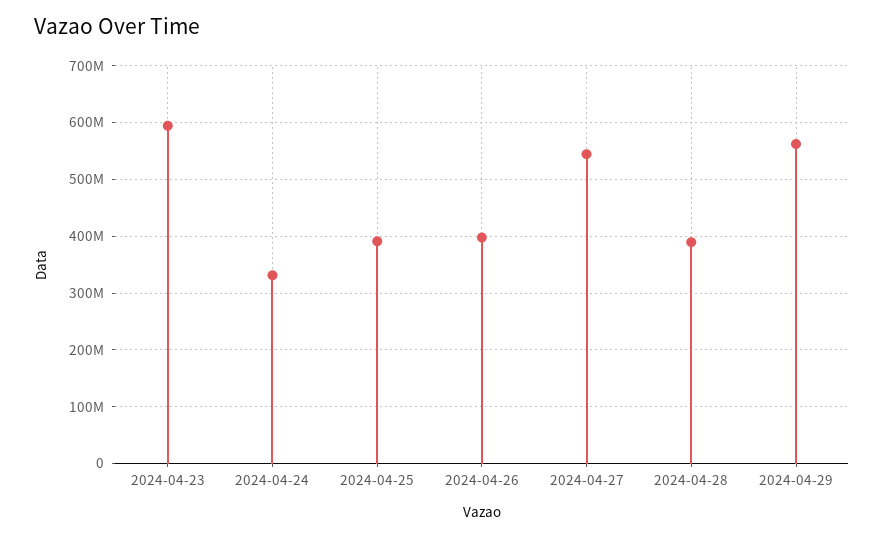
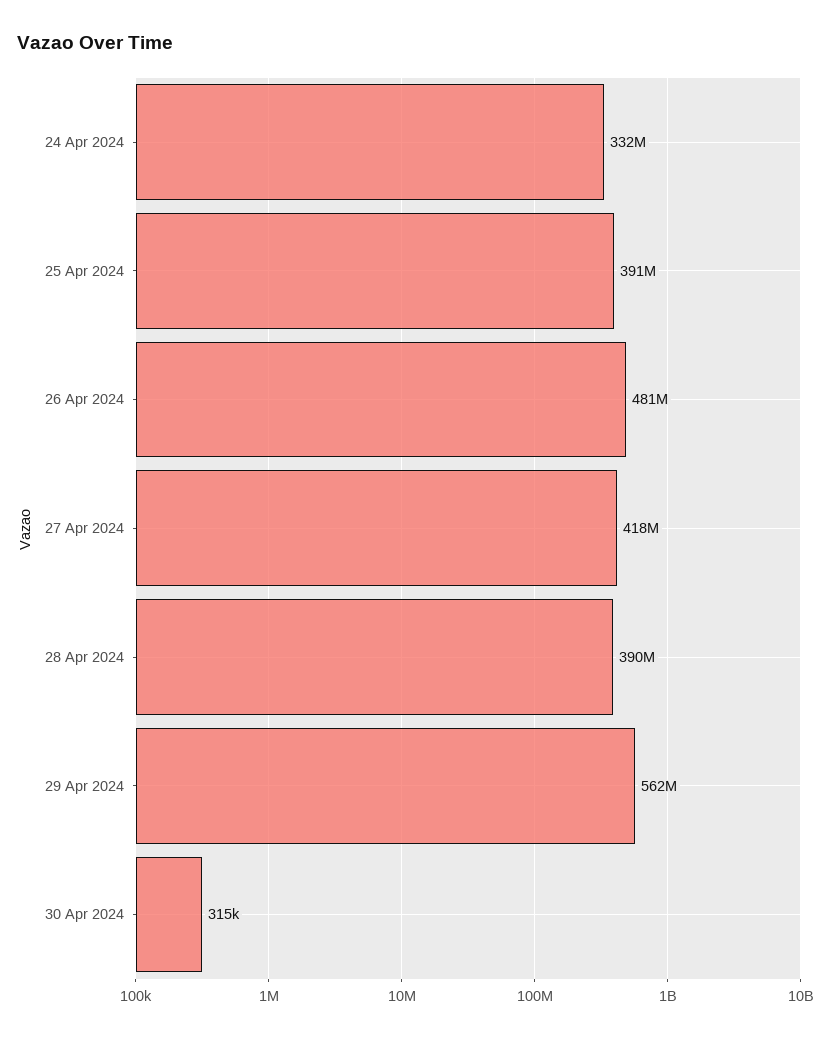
2024-04-23: 600000000 -> none
2024-04-26: 400000000 -> 481000000
2024-04-27: 540000000 -> 418000000
30 Apr 2024: none -> 315000

